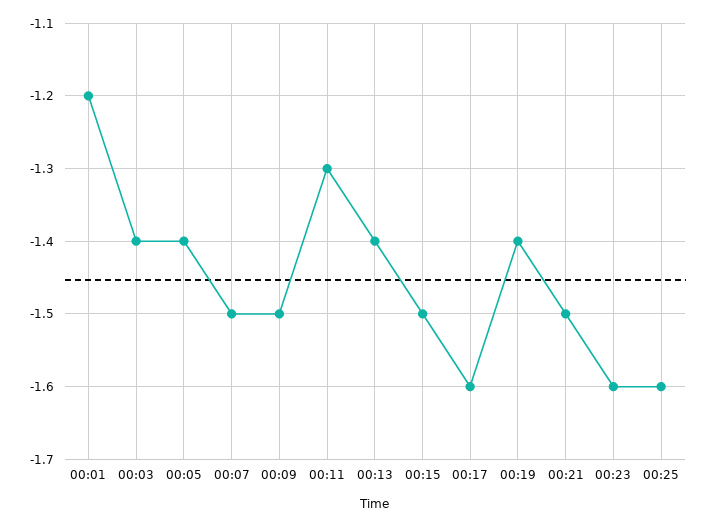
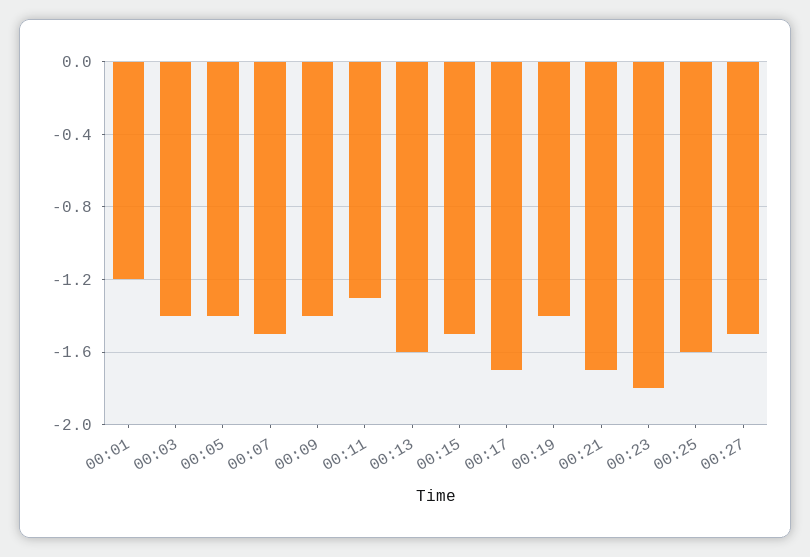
00:09: -1.5 -> -1.4
00:13: -1.4 -> -1.6
00:17: -1.6 -> -1.7
00:21: -1.5 -> -1.7
00:23: -1.6 -> -1.8
00:27: none -> -1.5

